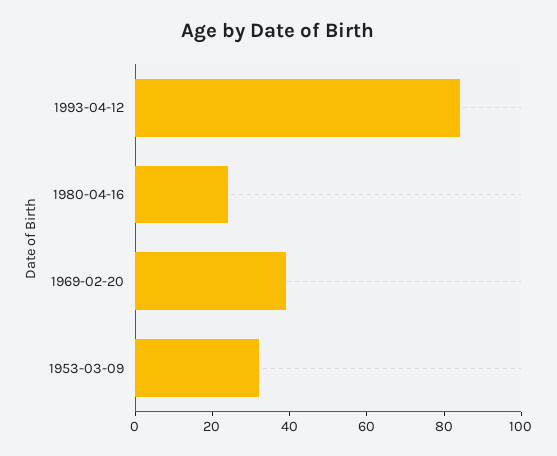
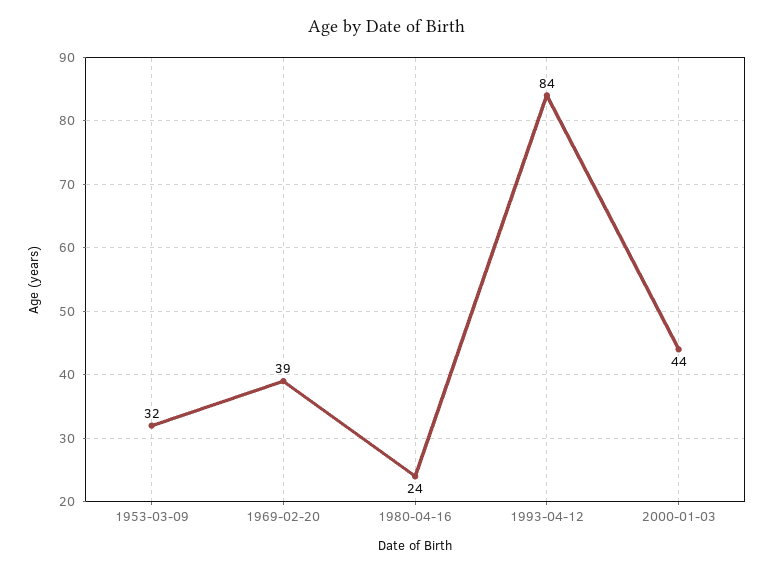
2000-01-03: none -> 44

